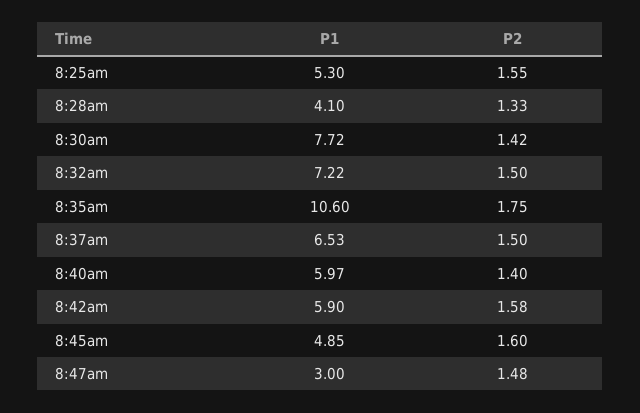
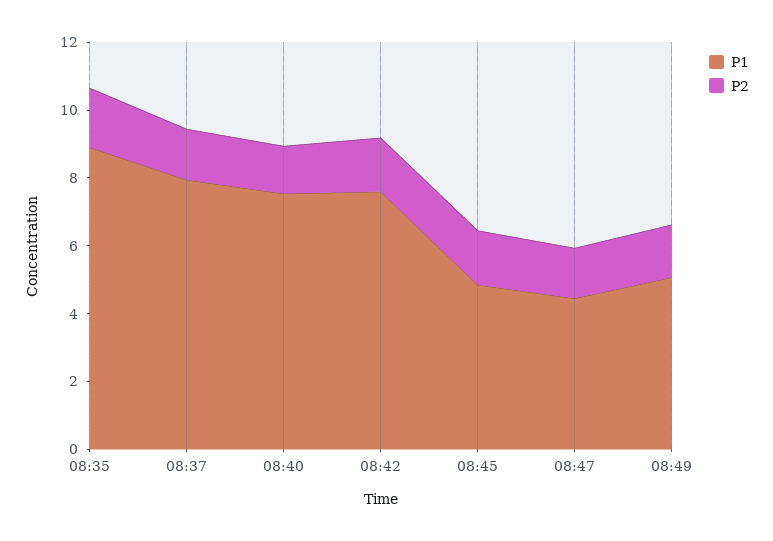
P1, 8:25am: 5.3 -> none
P2, 8:25am: 1.55 -> none
P1, 8:28am: 4.1 -> none
P2, 8:28am: 1.33 -> none
P1, 8:30am: 7.72 -> none
P2, 8:30am: 1.42 -> none
P1, 8:32am: 7.22 -> none
P2, 8:32am: 1.5 -> none
P1, 8:35am: 10.6 -> 9
P1, 8:37am: 6.53 -> 8
P1, 8:40am: 5.97 -> 7.5
P1, 8:42am: 5.9 -> 7.5
P1, 8:47am: 3 -> 4.5
P1, 08:49: none -> 5
P2, 08:49: none -> 1.5

